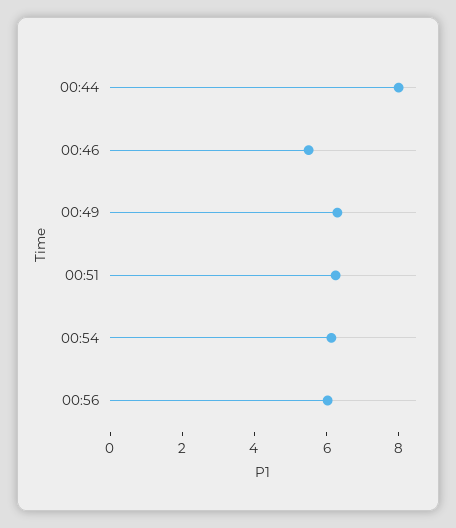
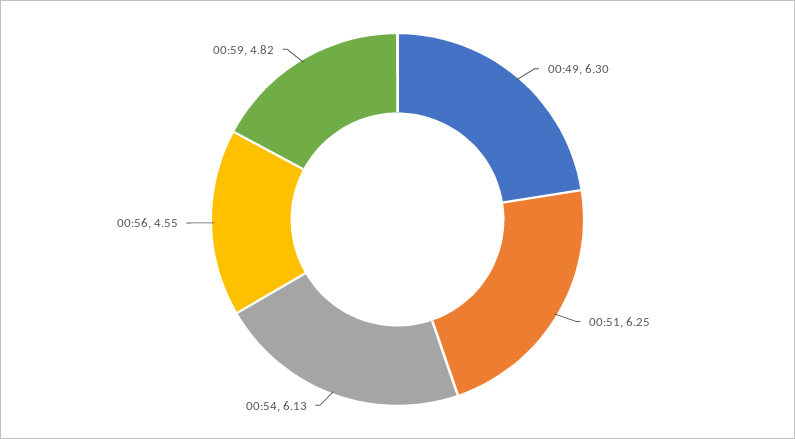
00:44: 8 -> none
00:46: 5.5 -> none
00:56: 6 -> 4.55
00:59: none -> 4.82

